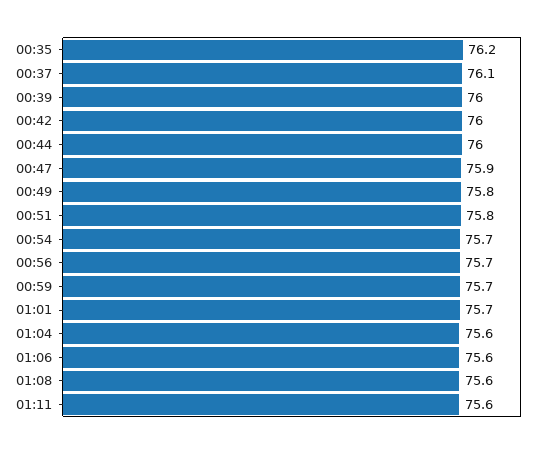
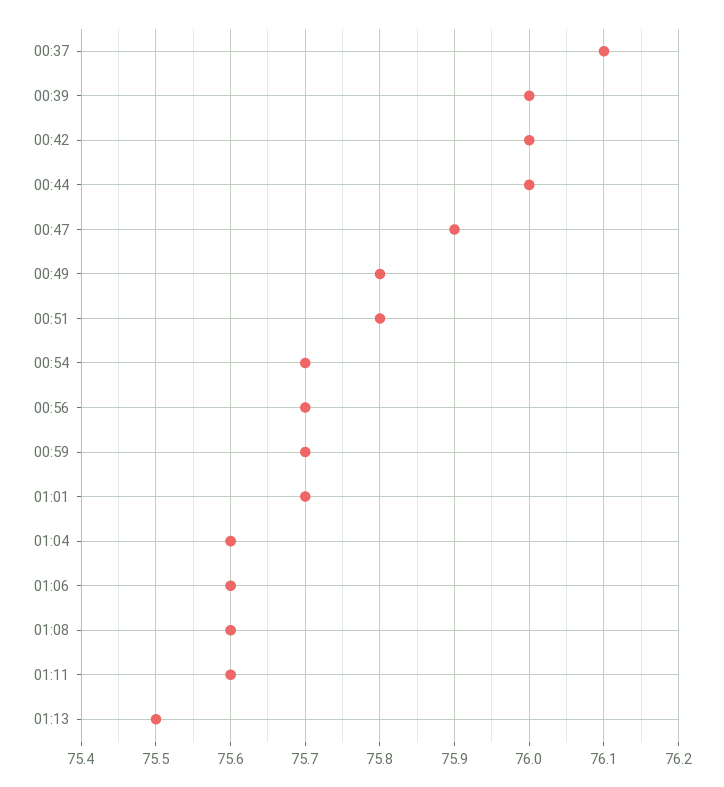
00:35: 76.2 -> none
01:13: none -> 75.5

